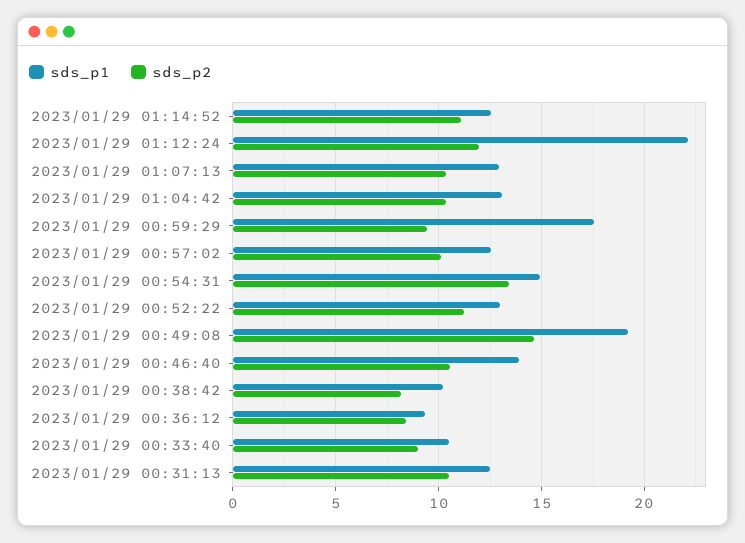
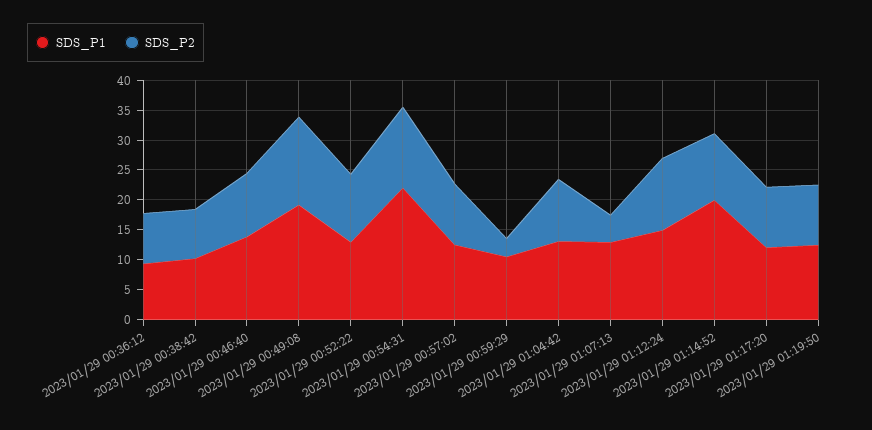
sds_p1, 2023/01/29 01:14:52: 12.5 -> 20
sds_p1, 2023/01/29 01:12:24: 22 -> 15
sds_p2, 2023/01/29 01:07:13: 10.5 -> 5
sds_p1, 2023/01/29 00:59:29: 17.5 -> 10
sds_p2, 2023/01/29 00:59:29: 9.5 -> 2.5
sds_p1, 2023/01/29 00:54:31: 15 -> 22.5
sds_p1, 2023/01/29 00:33:40: 10.5 -> none
sds_p2, 2023/01/29 00:33:40: 9 -> none
sds_p1, 2023/01/29 00:31:13: 12.5 -> none
sds_p2, 2023/01/29 00:31:13: 10.5 -> none
sds_p1, 2023/01/29 01:17:20: none -> 12.5
sds_p2, 2023/01/29 01:17:20: none -> 10
sds_p1, 2023/01/29 01:19:50: none -> 12.5
sds_p2, 2023/01/29 01:19:50: none -> 10

